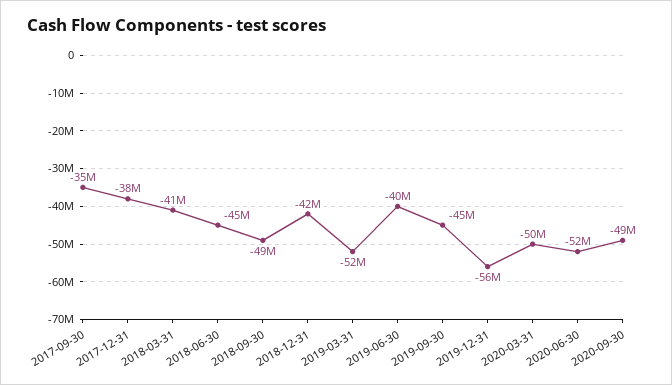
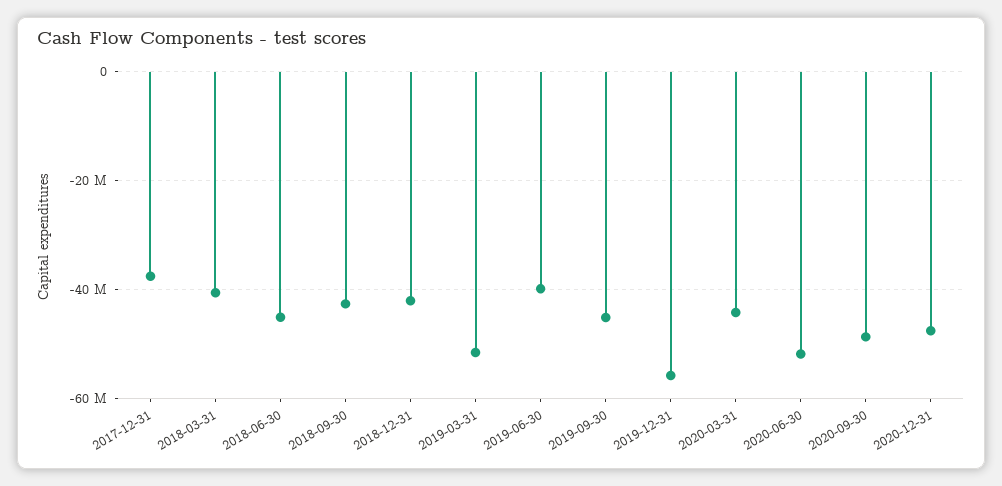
2017-09-30: -35000000 -> none
2018-09-30: -49000000 -> -42000000
2020-03-31: -50000000 -> -44000000
2020-12-31: none -> -48000000

